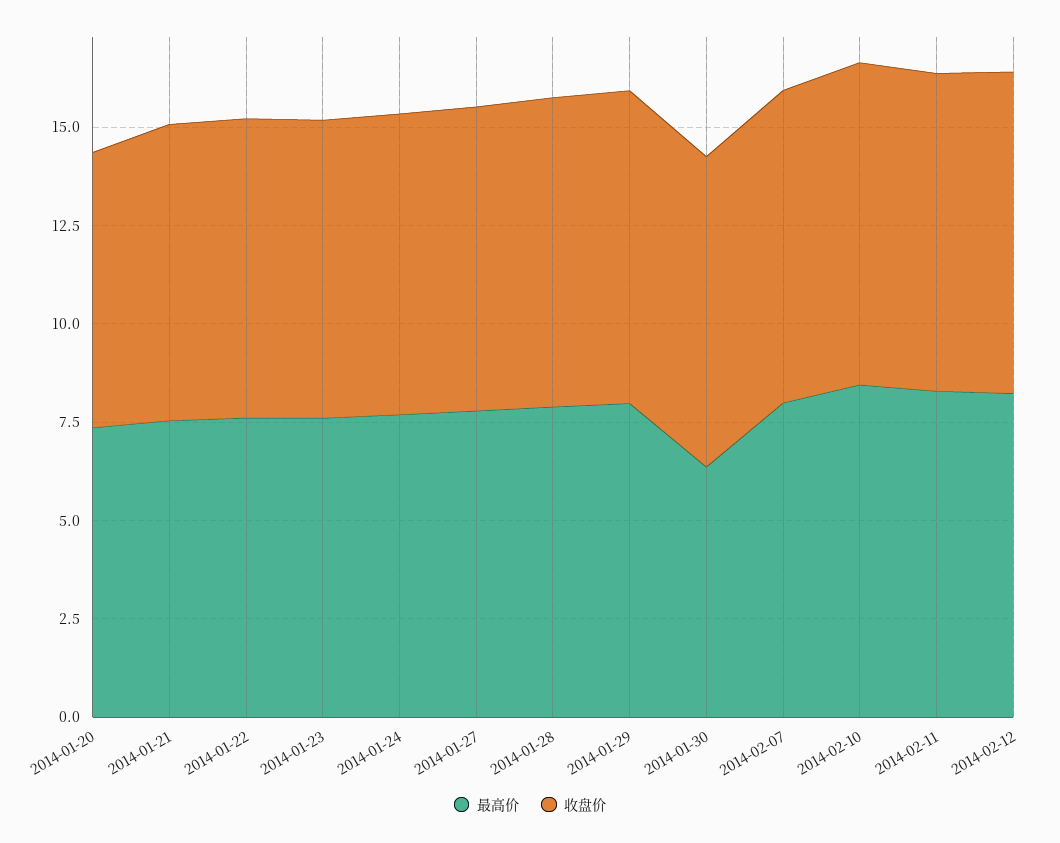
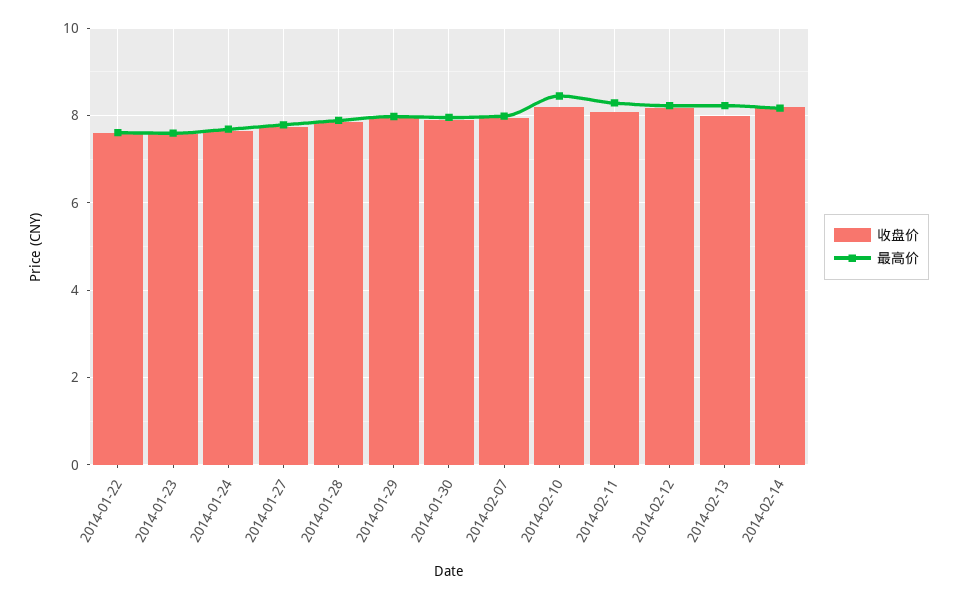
最高价, 2014-01-20: 7.5 -> none
收盘价, 2014-01-20: 7 -> none
最高价, 2014-01-21: 7.5 -> none
收盘价, 2014-01-21: 7.5 -> none
最高价, 2014-01-30: 6.5 -> 8
收盘价, 2014-02-13: none -> 8
最高价, 2014-02-13: none -> 8.2
收盘价, 2014-02-14: none -> 8.2
最高价, 2014-02-14: none -> 8.2

